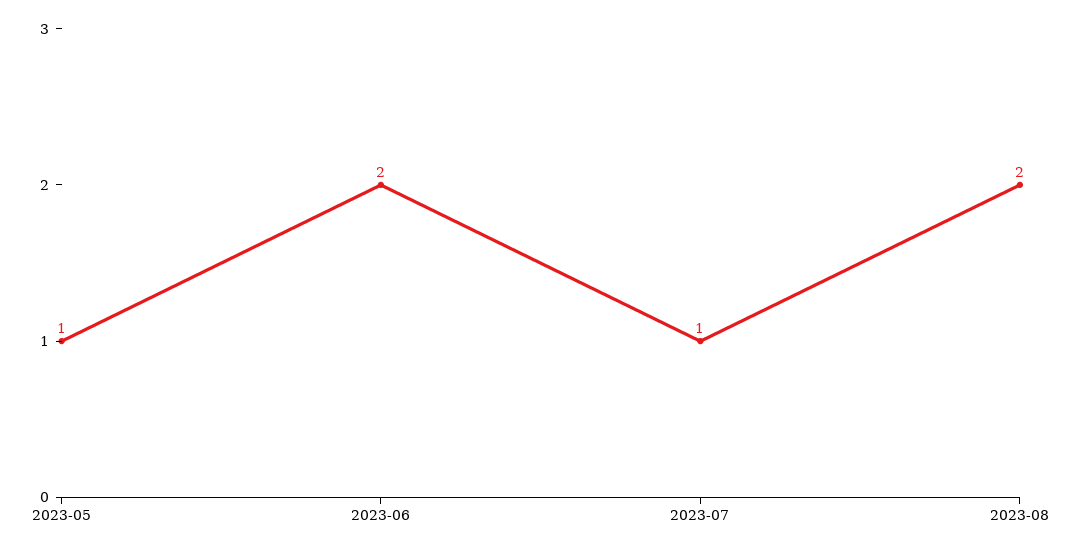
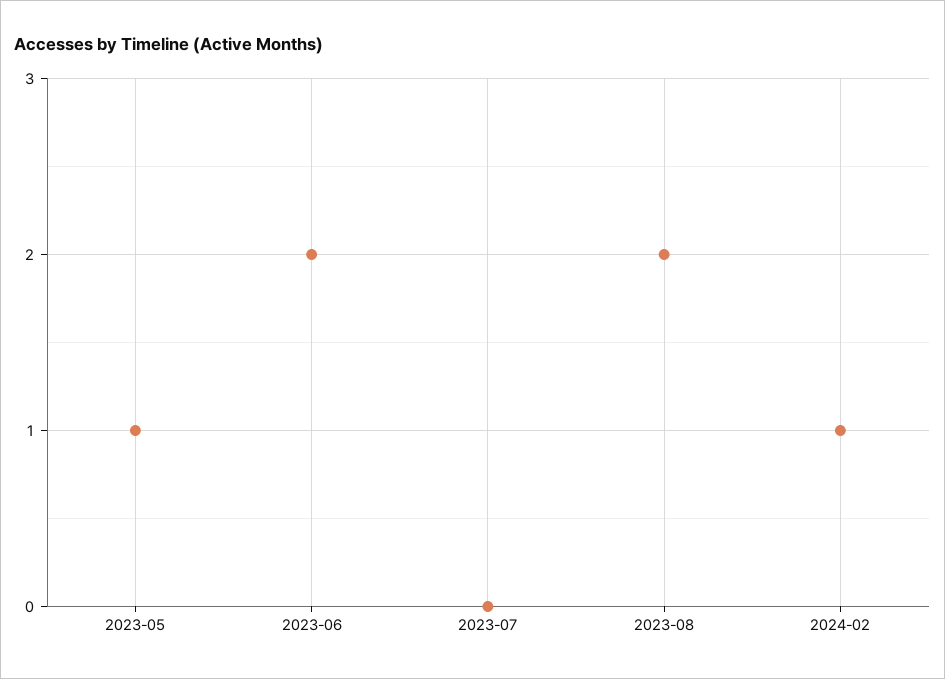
2023-07: 1 -> 0
2024-02: none -> 1

